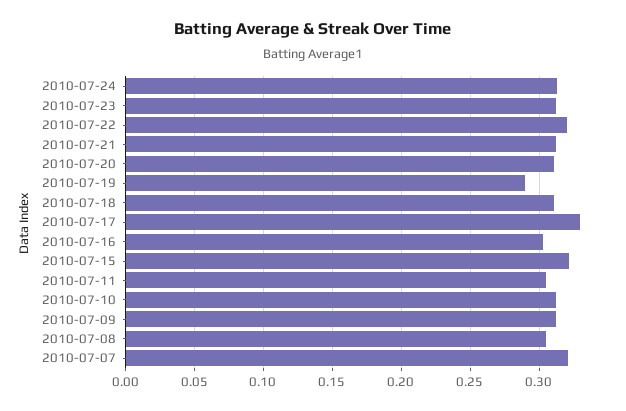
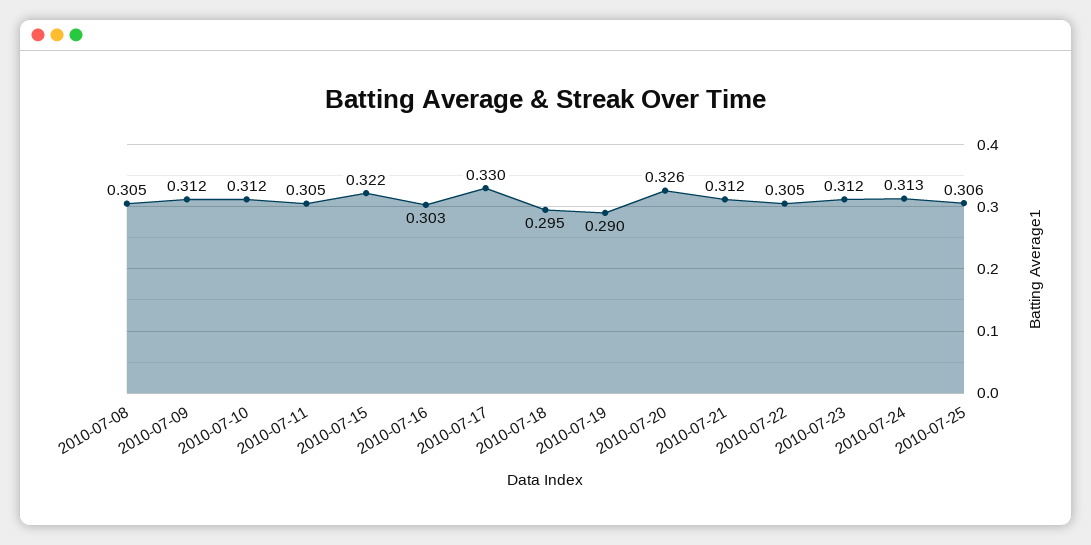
2010-07-22: 0.32 -> 0.305
2010-07-20: 0.31 -> 0.326
2010-07-18: 0.31 -> 0.295
2010-07-07: 0.32 -> none
2010-07-25: none -> 0.306

